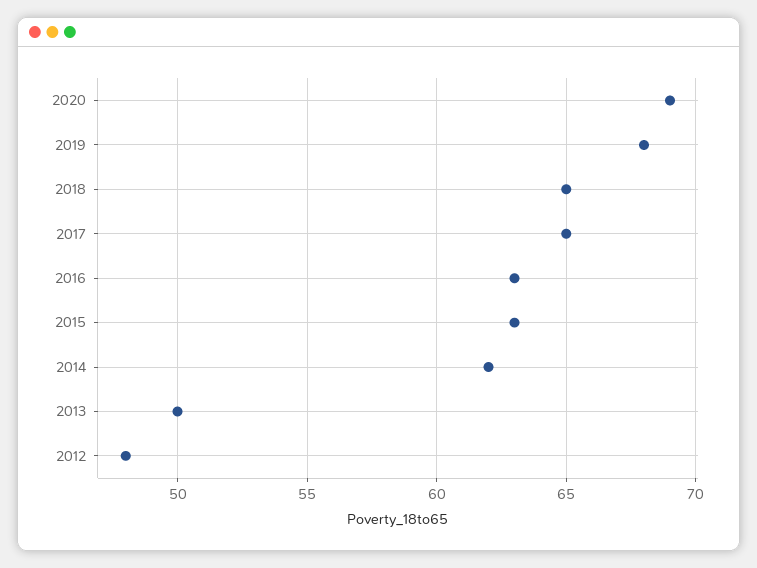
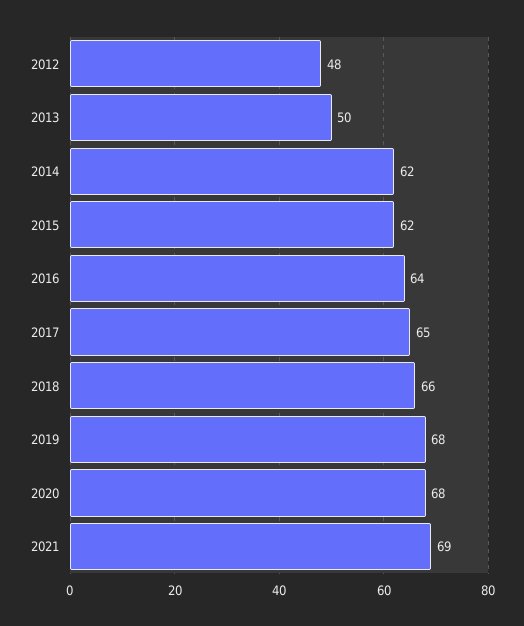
2020: 69 -> 68
2018: 65 -> 66
2016: 63 -> 64
2015: 63 -> 62
2021: none -> 69

